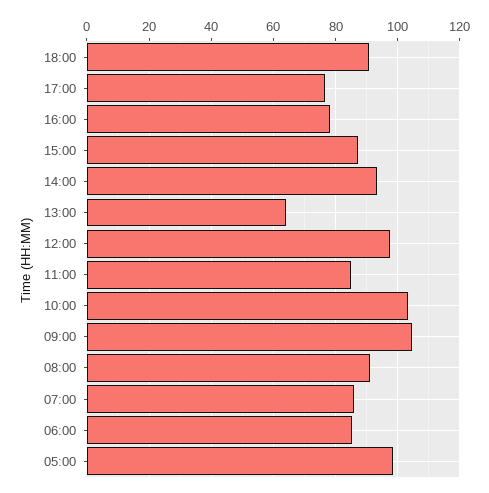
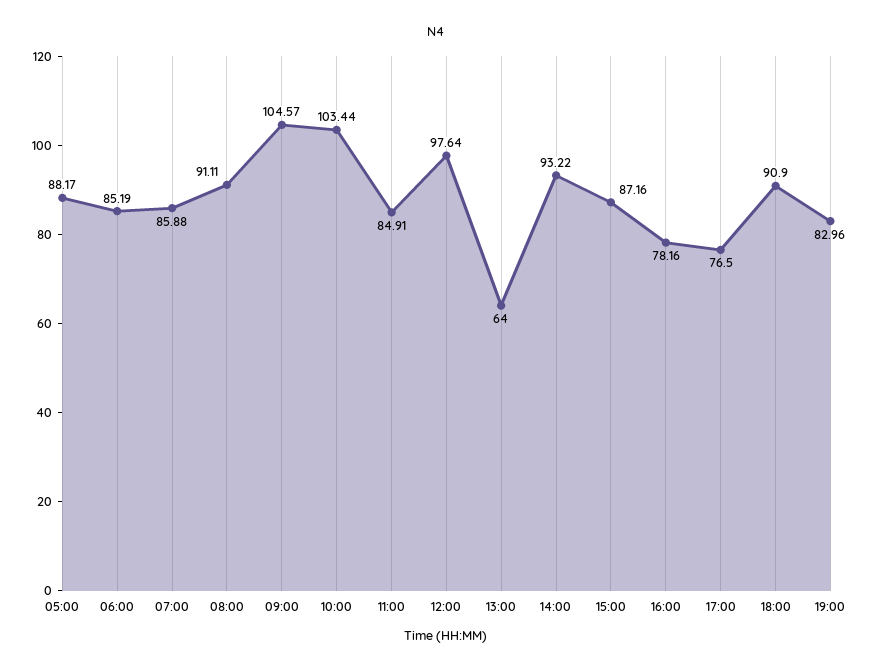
05:00: 98 -> 88.17
19:00: none -> 82.96

